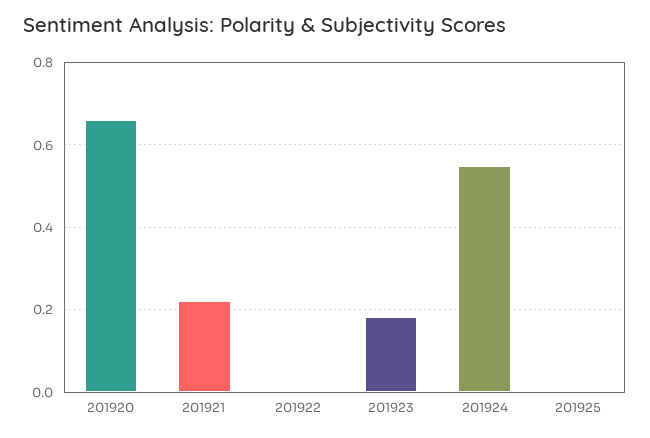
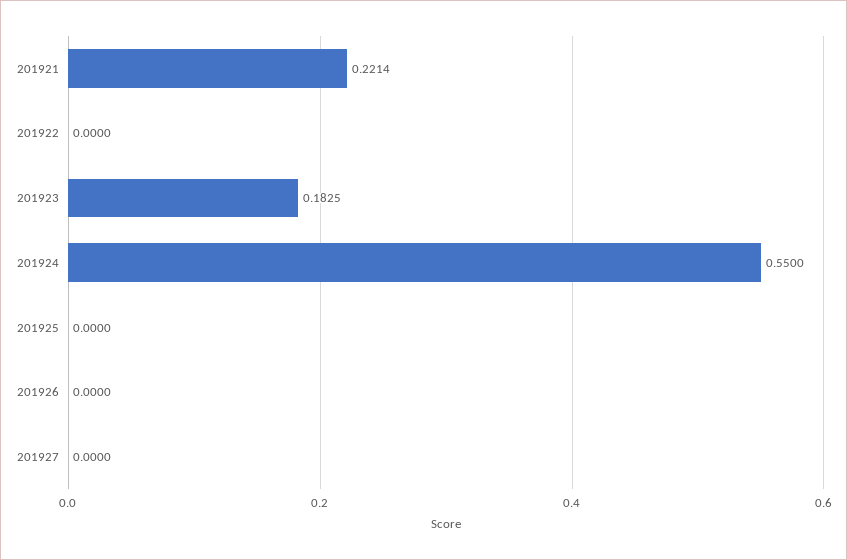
201920: 0.66 -> none
201926: none -> 0
201927: none -> 0

